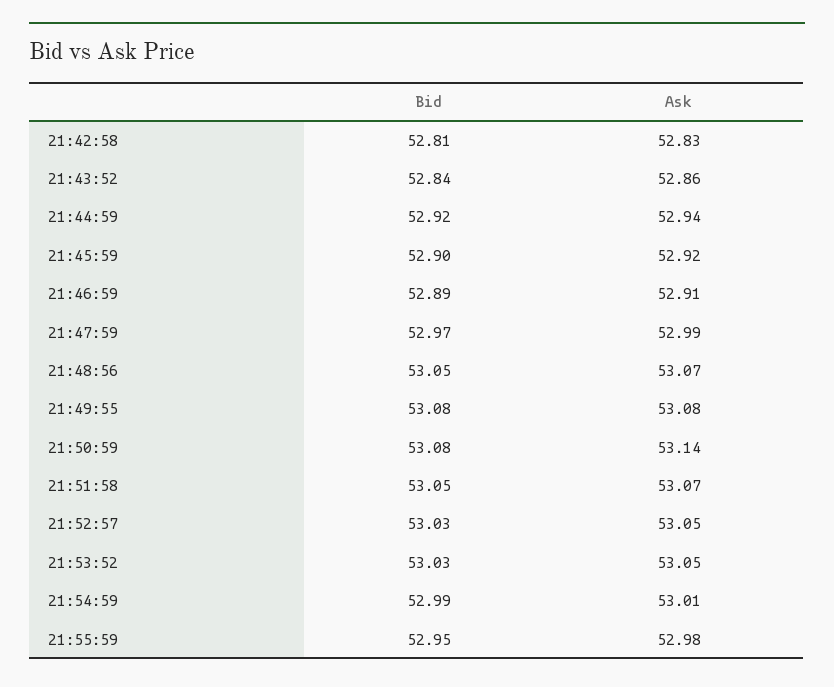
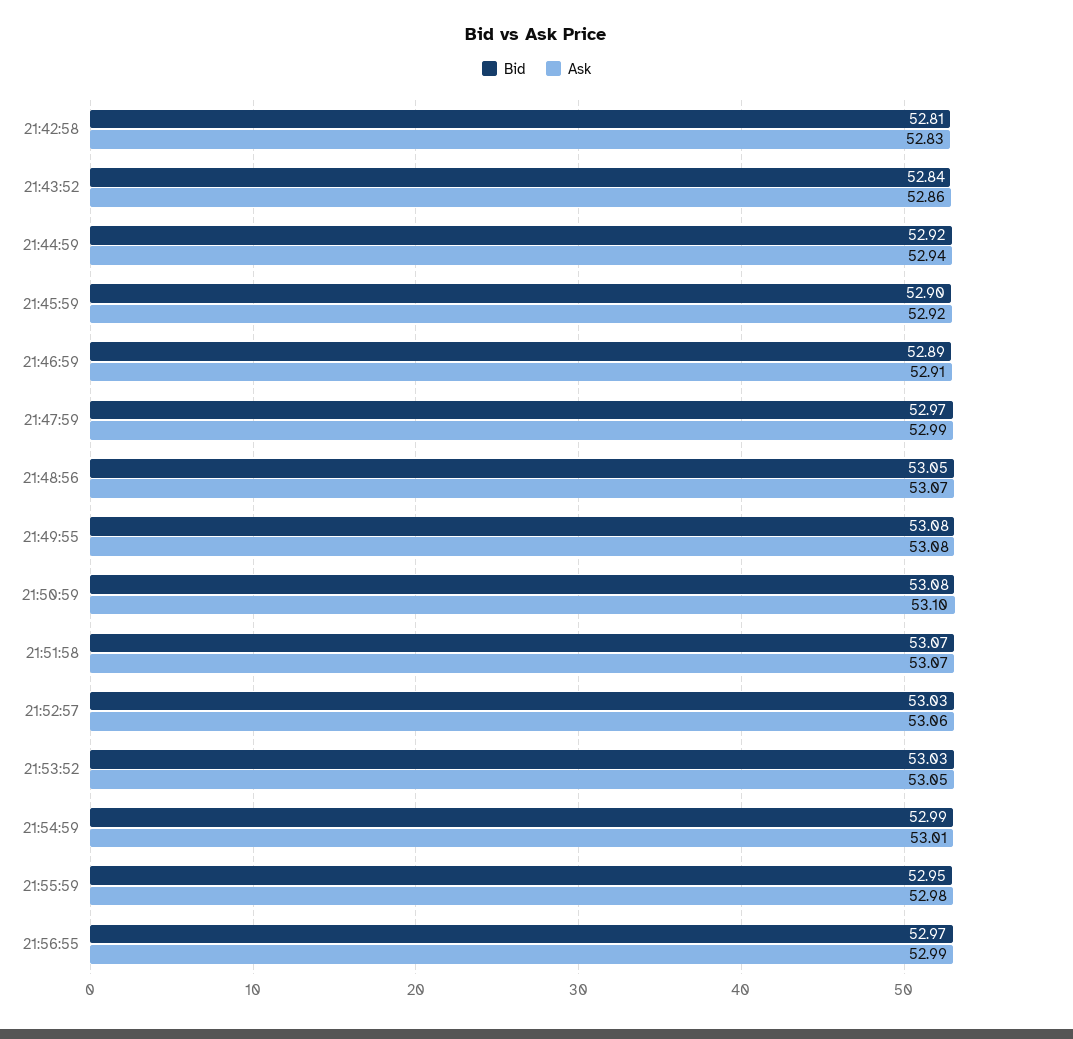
Ask, 21:50:59: 53.14 -> 53.1
Bid, 21:51:58: 53.05 -> 53.07
Ask, 21:52:57: 53.05 -> 53.06
Bid, 21:56:55: none -> 52.97
Ask, 21:56:55: none -> 52.99

